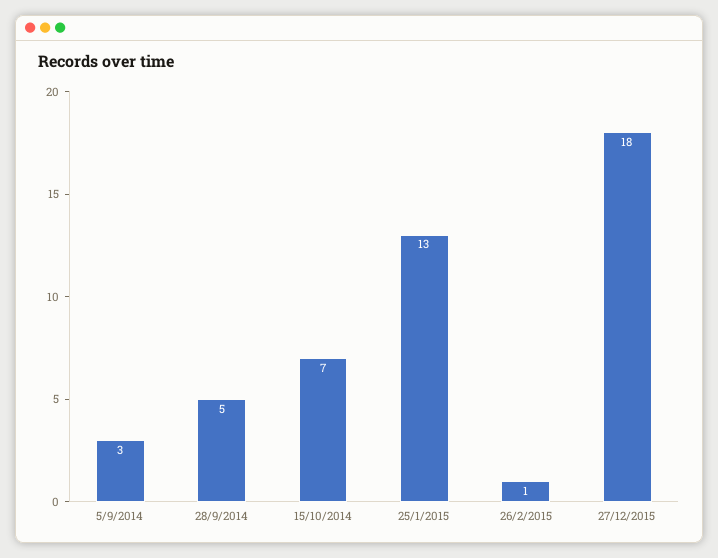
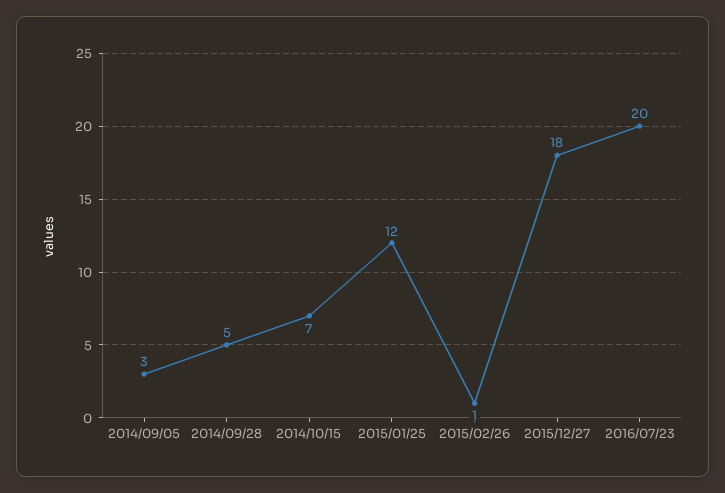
25/1/2015: 13 -> 12
2016/07/23: none -> 20

